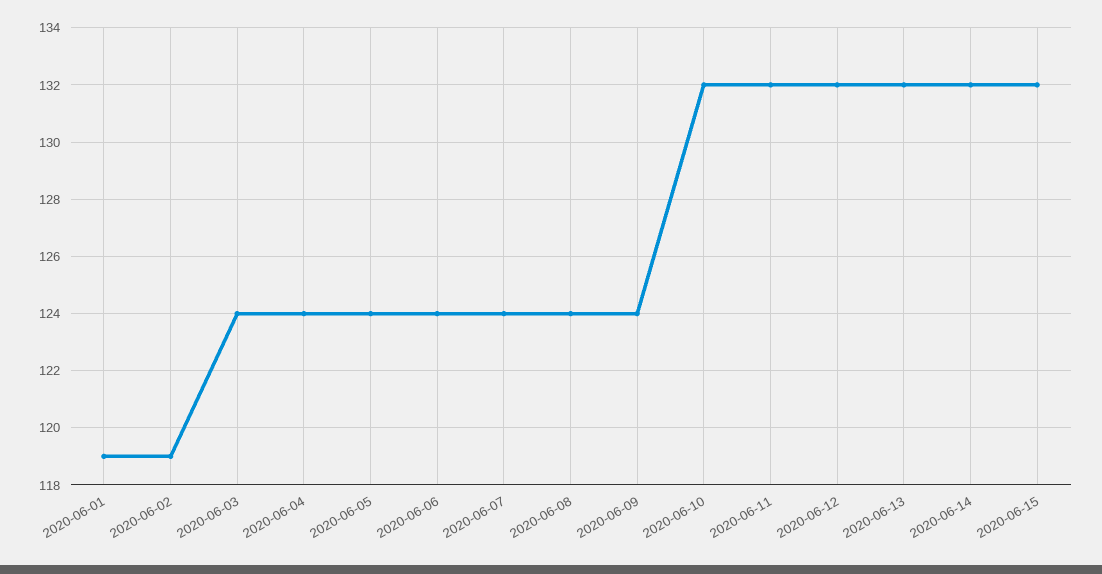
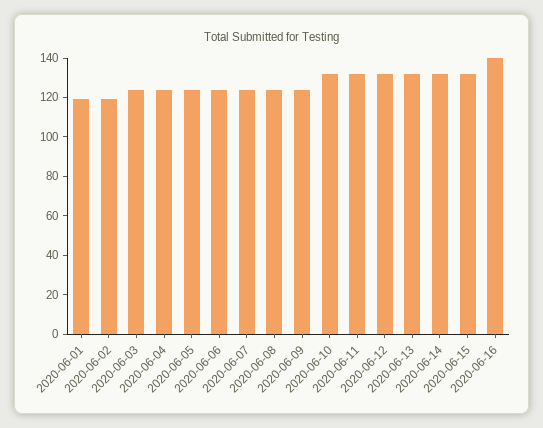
2020-06-16: none -> 140

